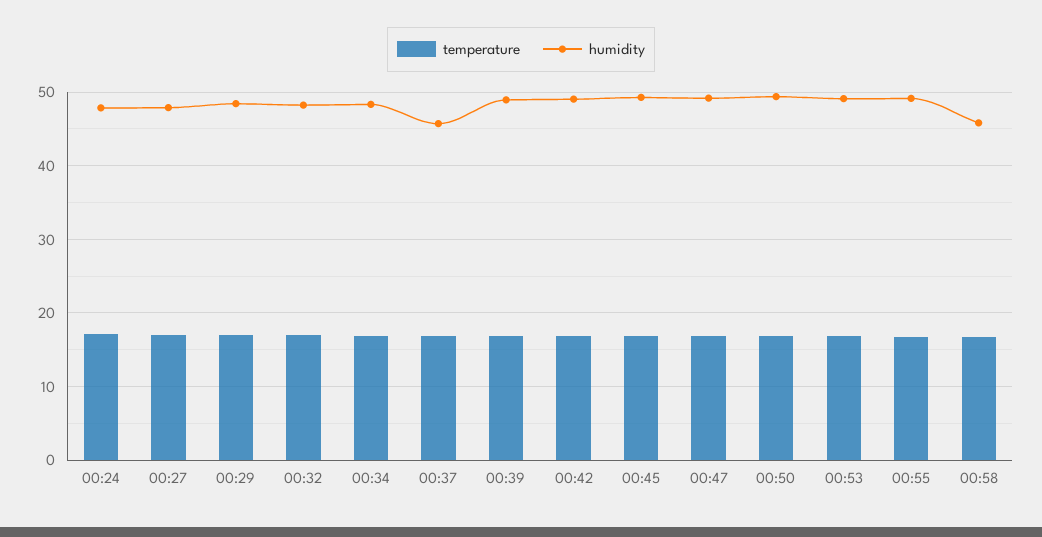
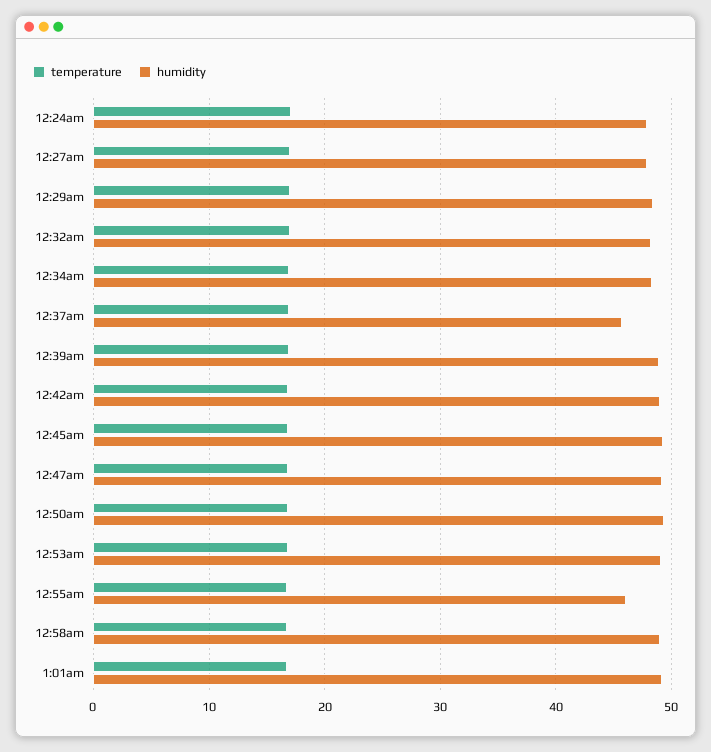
humidity, 00:55: 49 -> 46
humidity, 00:58: 46 -> 49
temperature, 1:01am: none -> 17
humidity, 1:01am: none -> 49

